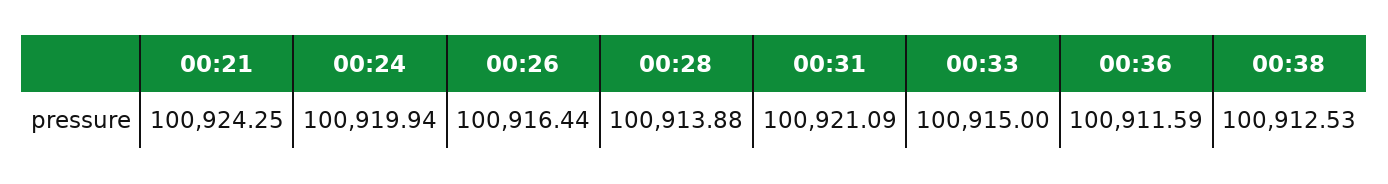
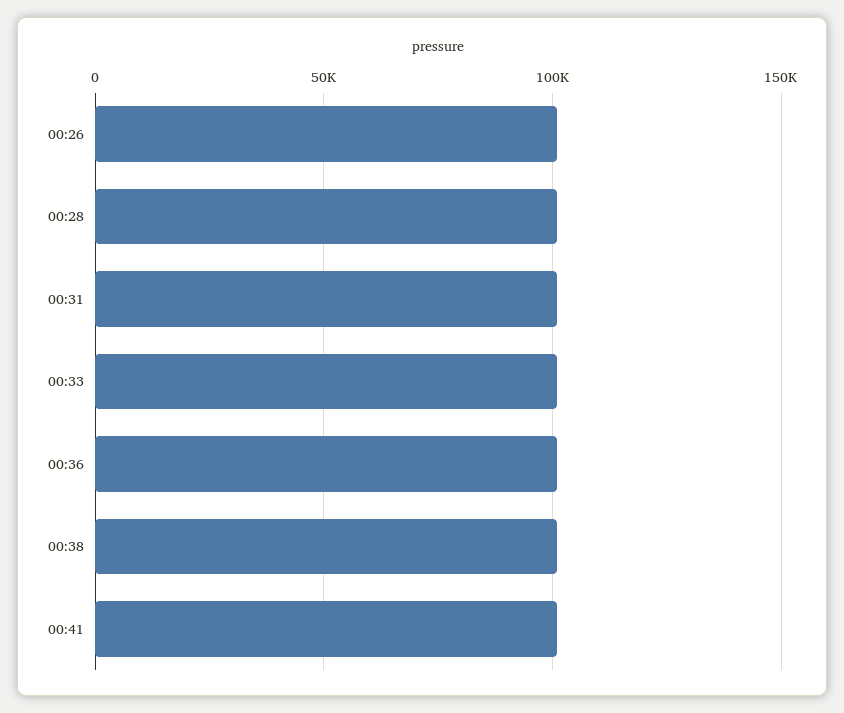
00:21: 100924.25 -> none
00:24: 100919.94 -> none
00:41: none -> 100000

